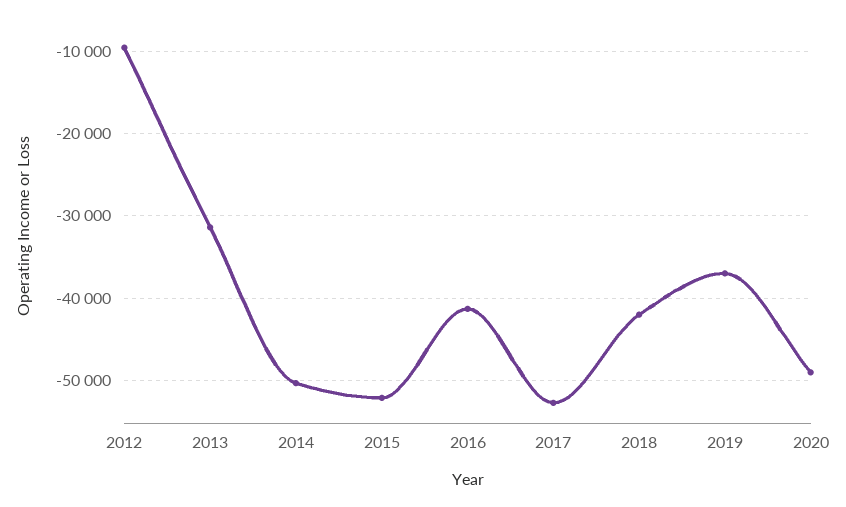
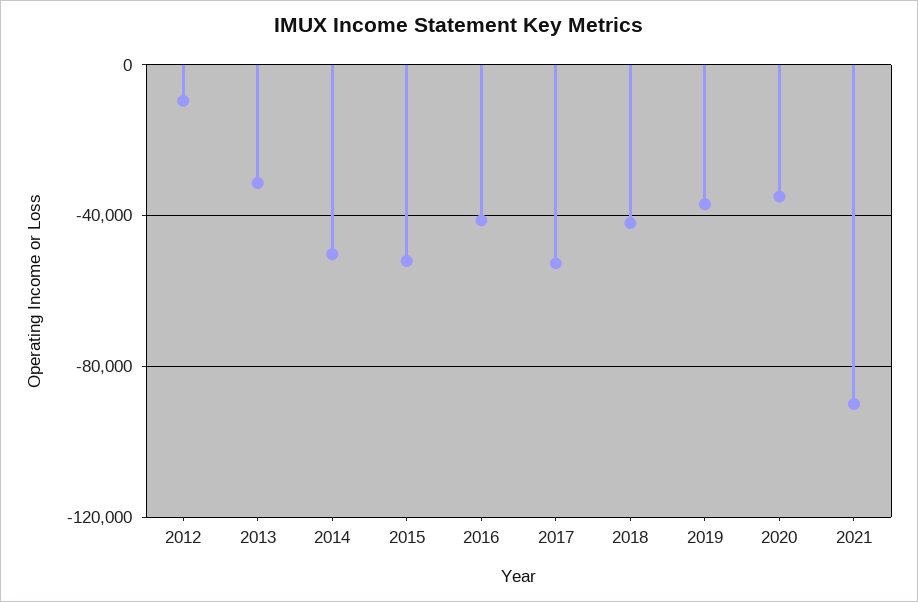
2020: -49000 -> -35000
2021: none -> -90000

